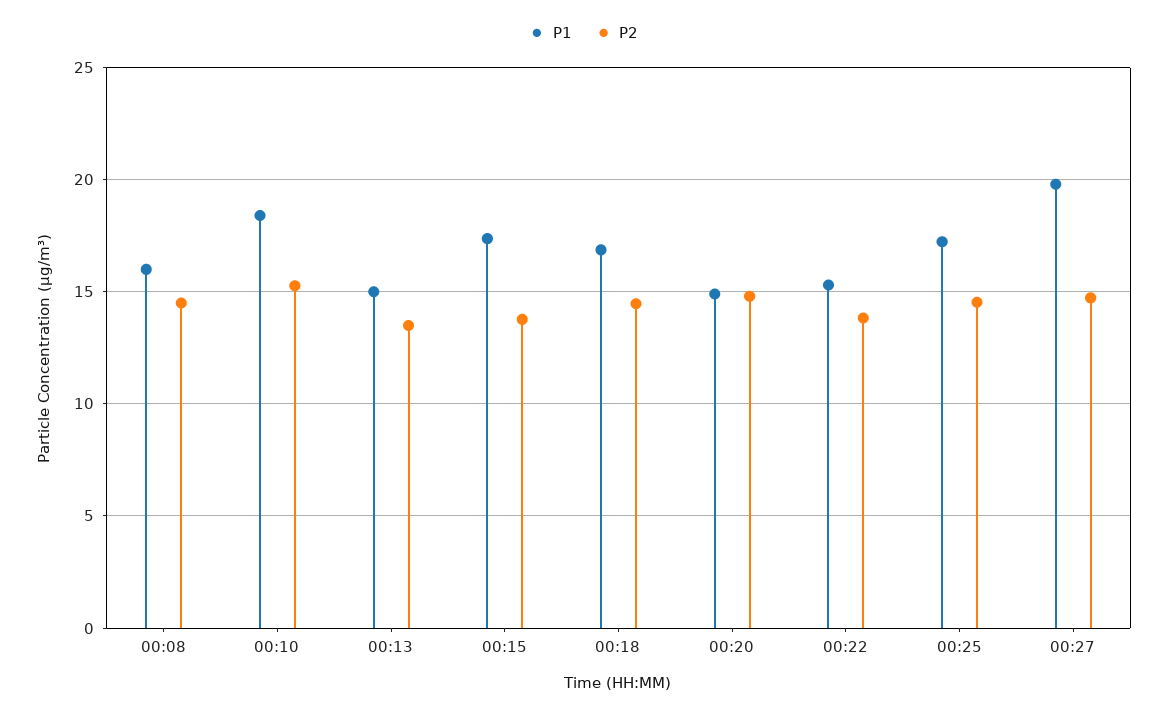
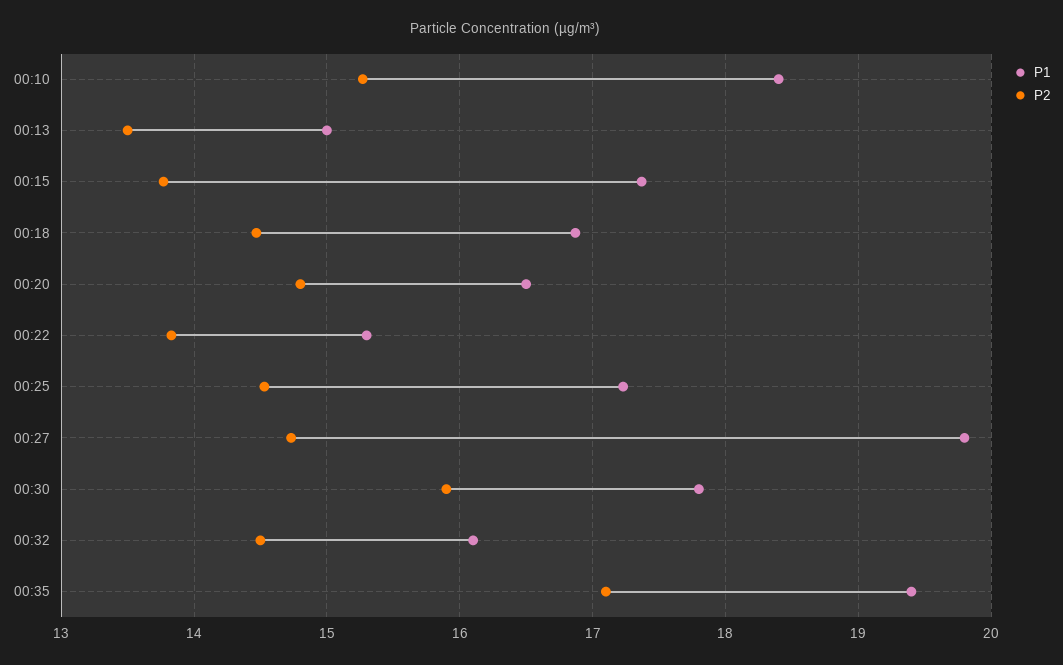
P1, 00:08: 16 -> none
P2, 00:08: 14.5 -> none
P1, 00:20: 15 -> 16.5
P1, 00:30: none -> 17.8
P2, 00:30: none -> 15.9
P1, 00:32: none -> 16.1
P2, 00:32: none -> 14.5
P1, 00:35: none -> 19.4
P2, 00:35: none -> 17.1

